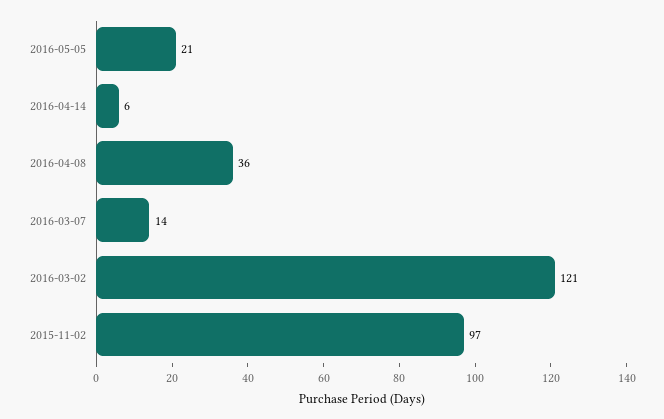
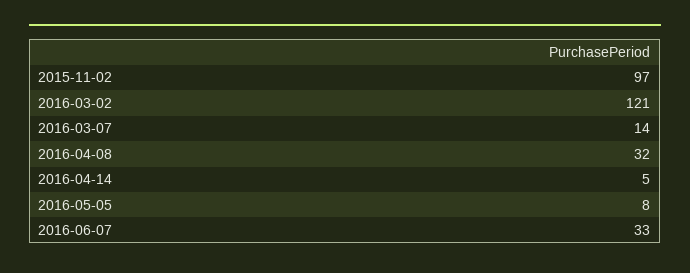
2016-05-05: 21 -> 8
2016-04-14: 6 -> 5
2016-04-08: 36 -> 32
2016-06-07: none -> 33

